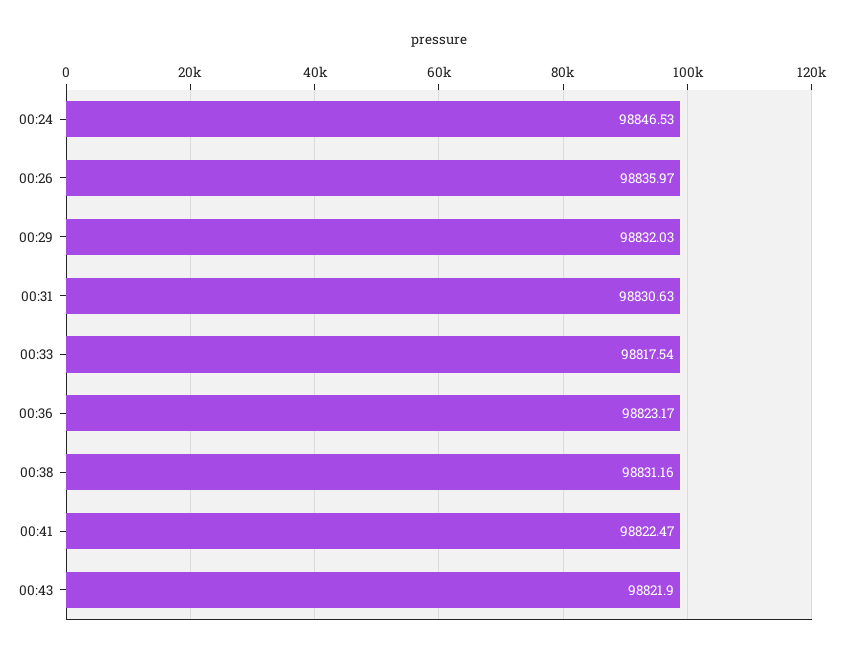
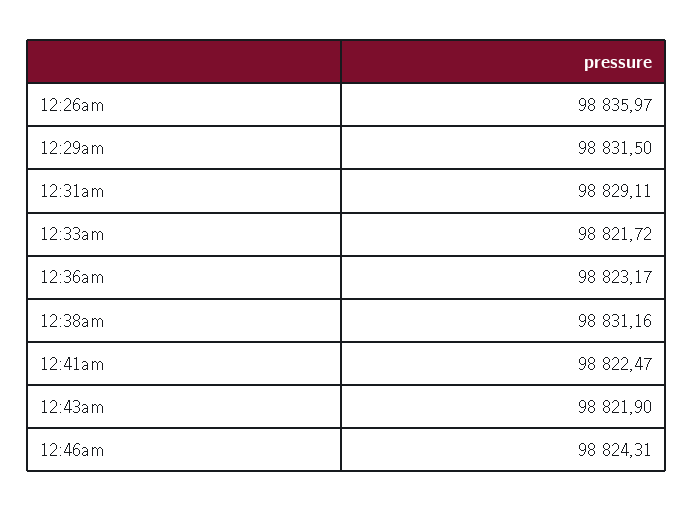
00:24: 98846.53 -> none
00:29: 98832.03 -> 98831.5
00:31: 98830.63 -> 98829.11
00:33: 98817.54 -> 98821.72
12:46am: none -> 98824.31

